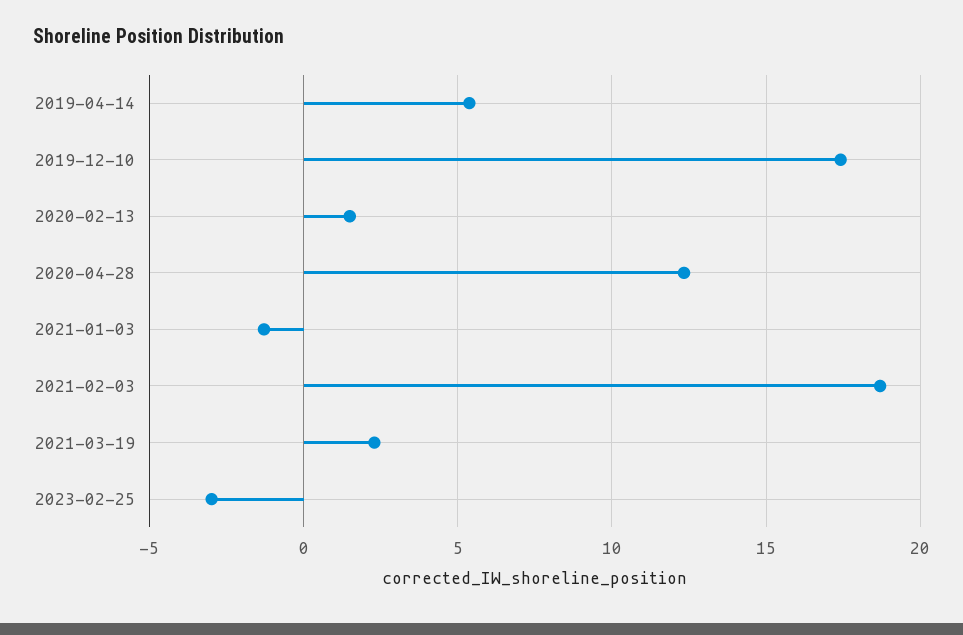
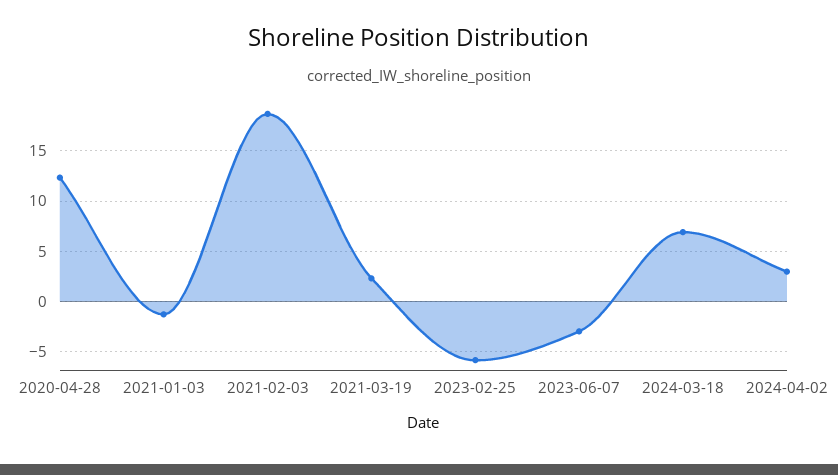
2019-04-14: 5.5 -> none
2019-12-10: 17.5 -> none
2020-02-13: 1.5 -> none
2023-02-25: -3 -> -6
2023-06-07: none -> -3
2024-03-18: none -> 7
2024-04-02: none -> 3

